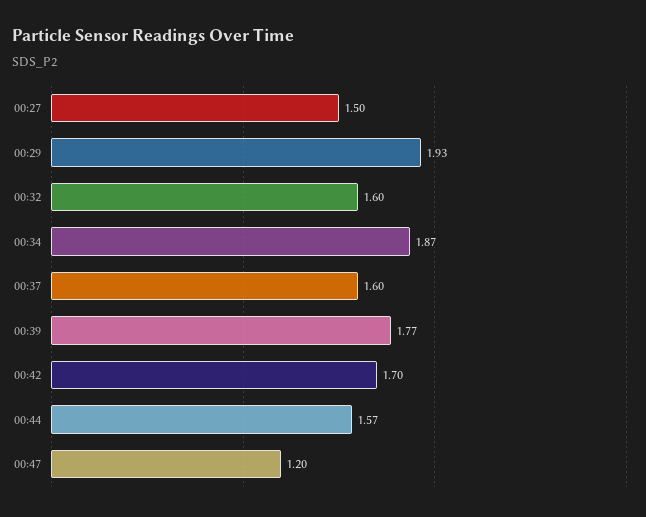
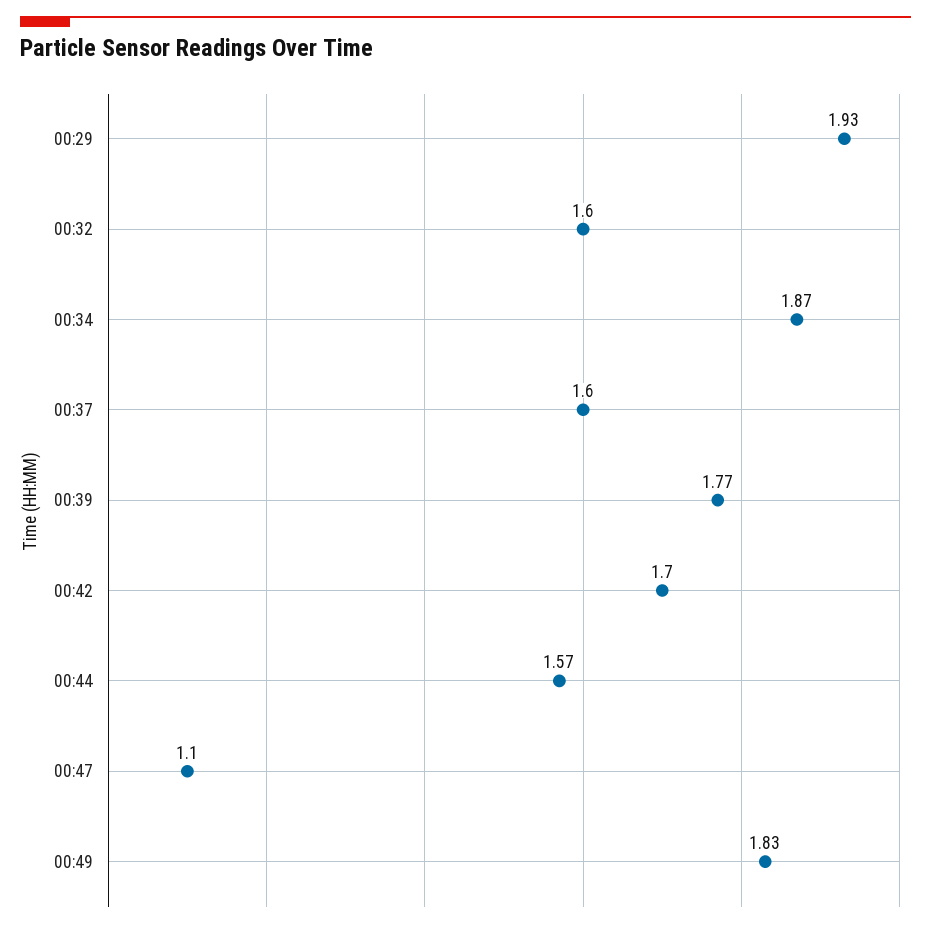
00:27: 1.5 -> none
00:47: 1.2 -> 1.1
00:49: none -> 1.83

